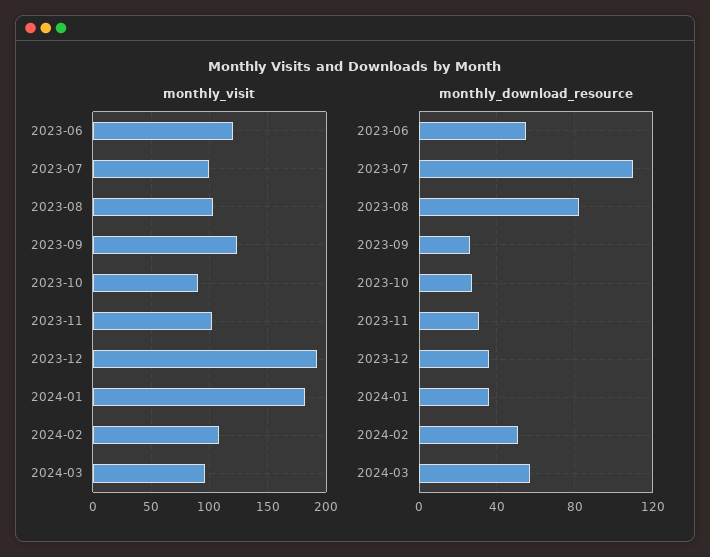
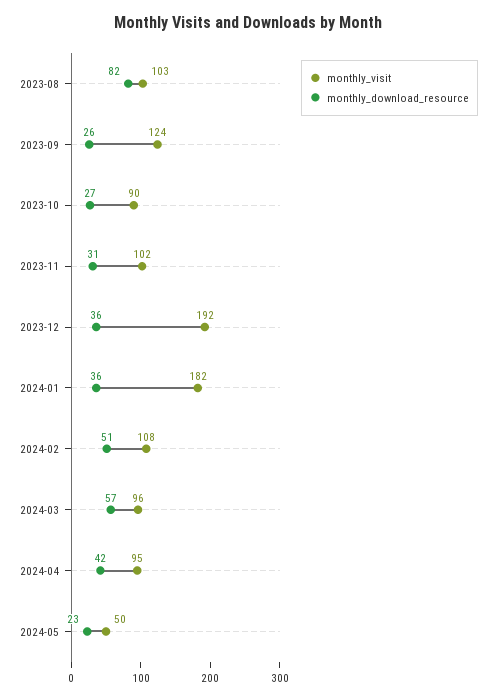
monthly_visit, 2023-06: 120 -> none
monthly_visit, 2023-07: 100 -> none
monthly_download_resource, 2023-06: 55 -> none
monthly_download_resource, 2023-07: 110 -> none
monthly_visit, 2024-04: none -> 95
monthly_download_resource, 2024-04: none -> 42
monthly_visit, 2024-05: none -> 50
monthly_download_resource, 2024-05: none -> 23

